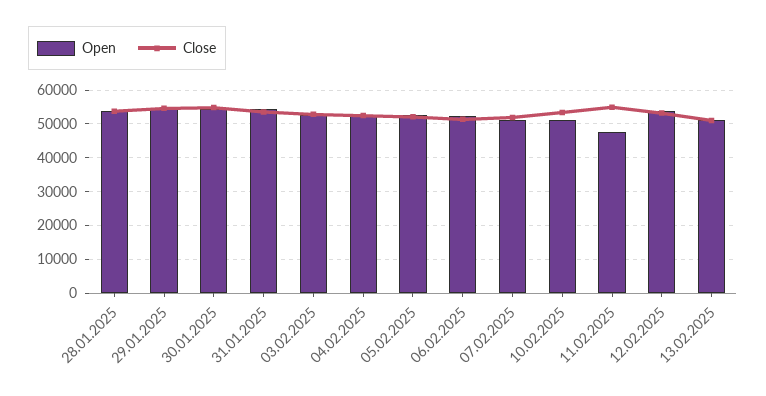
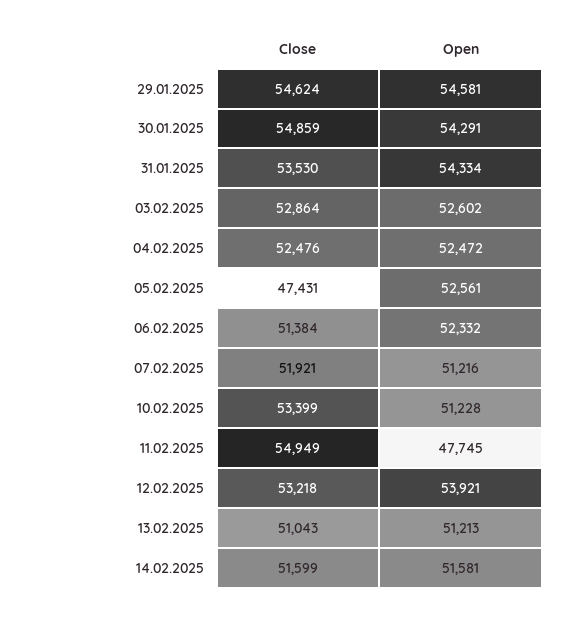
Open, 28.01.2025: 54000 -> none
Close, 28.01.2025: 54000 -> none
Close, 05.02.2025: 52000 -> 47431
Close, 14.02.2025: none -> 51599
Open, 14.02.2025: none -> 51581

